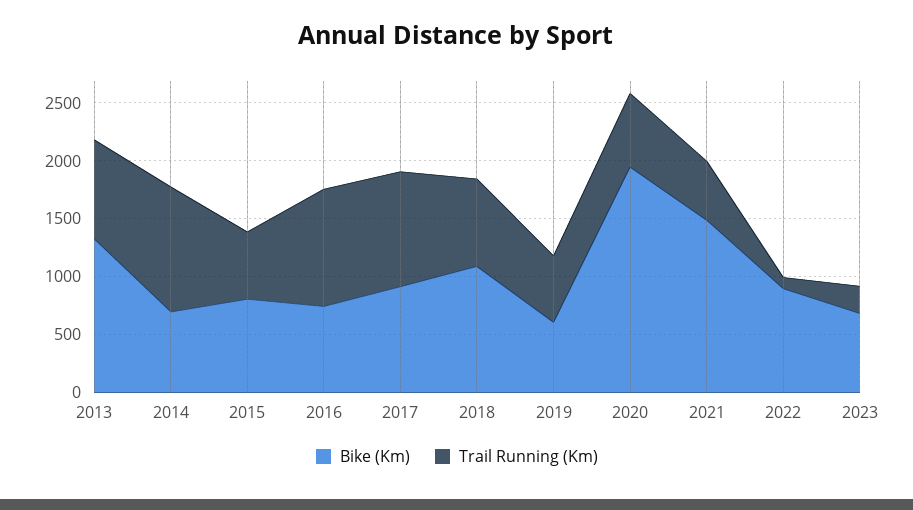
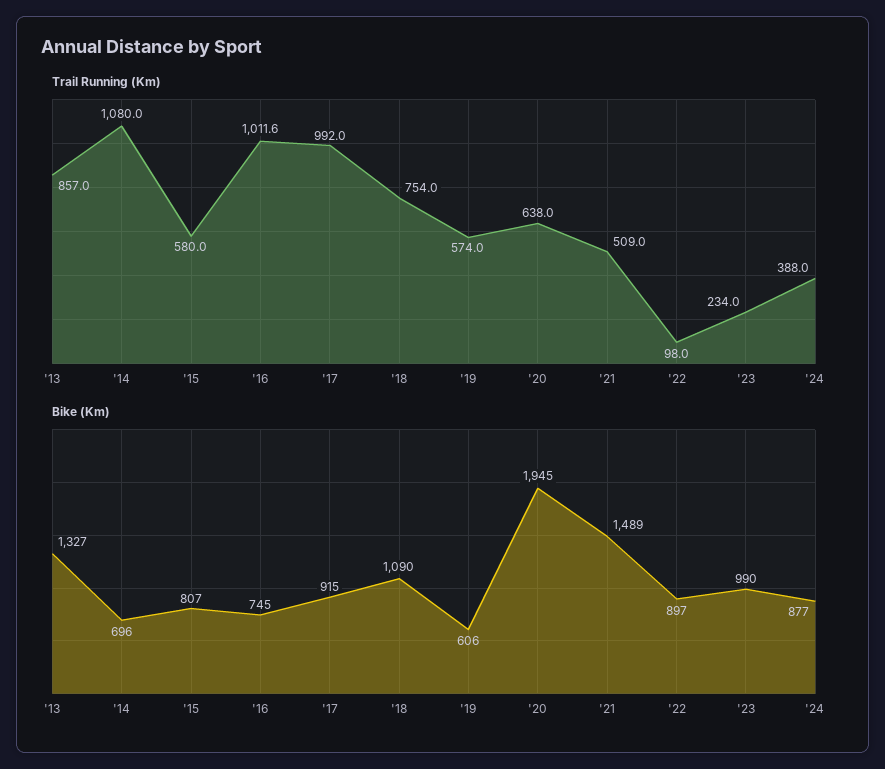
Bike (Km), 2023: 700 -> 990
Trail Running (Km), '24: none -> 388
Bike (Km), '24: none -> 877

